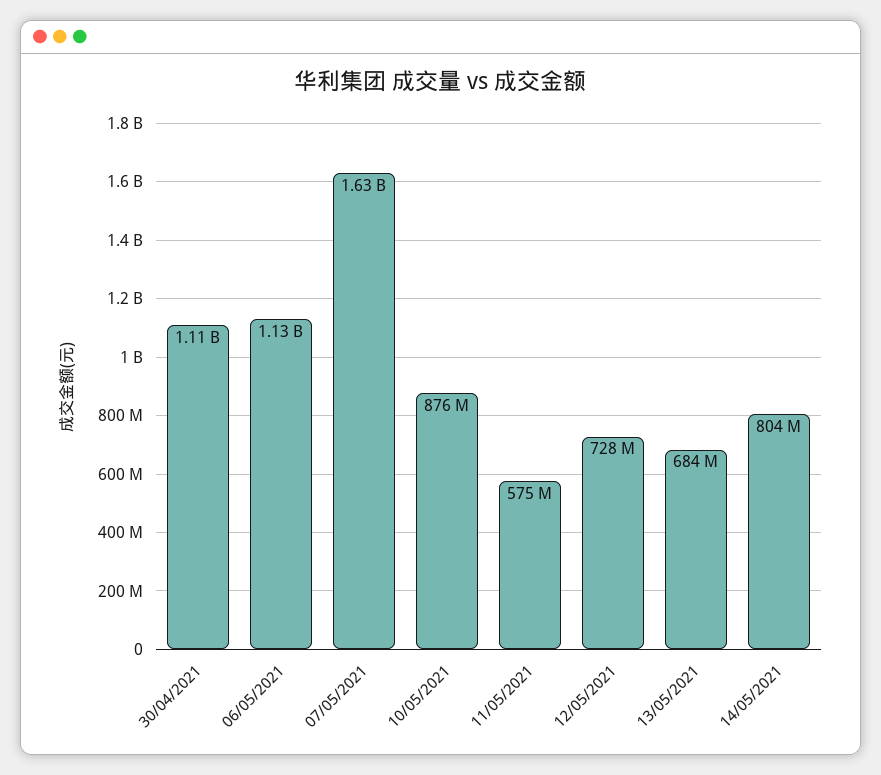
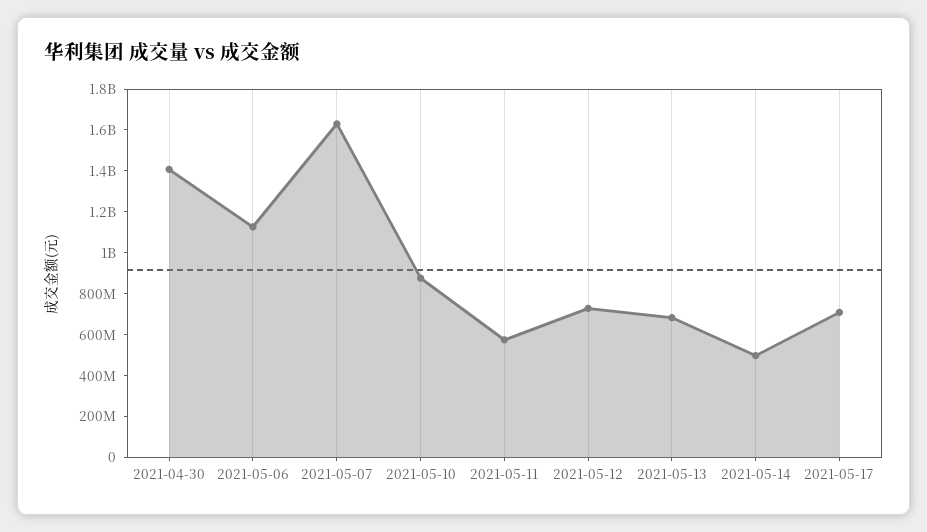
30/04/2021: 1110000000 -> 1400000000
14/05/2021: 804000000 -> 500000000
2021-05-17: none -> 700000000

